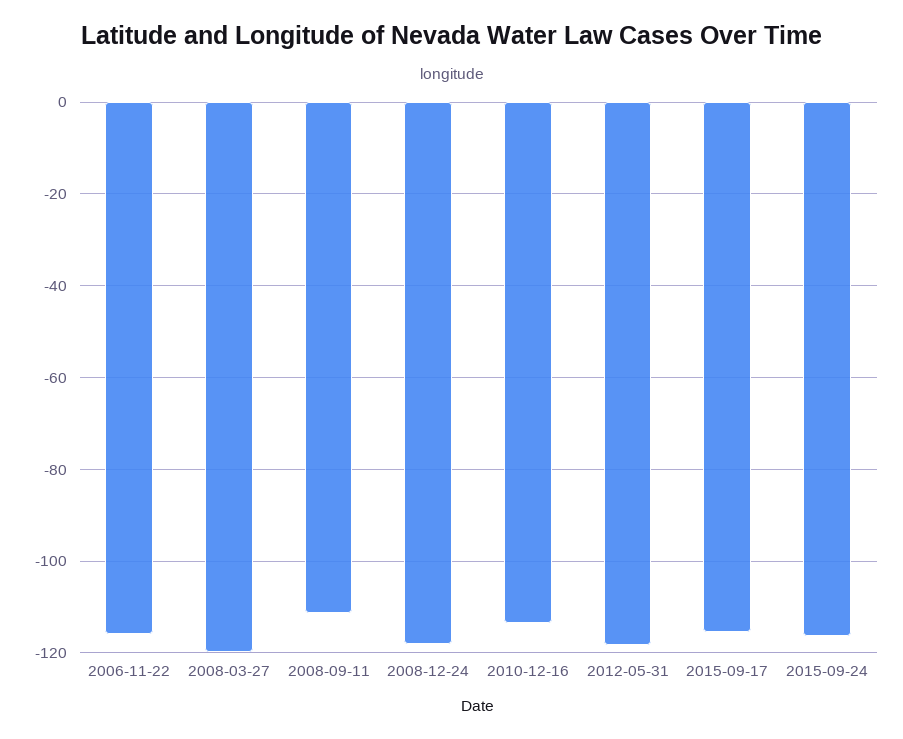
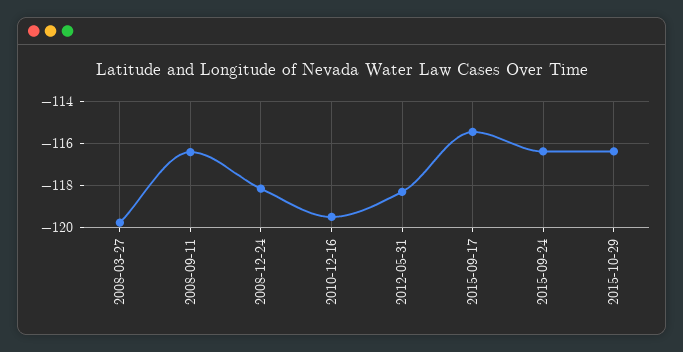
2006-11-22: -116 -> none
2008-09-11: -112 -> -116.5
2010-12-16: -114 -> -119.5
2015-10-29: none -> -116.5

